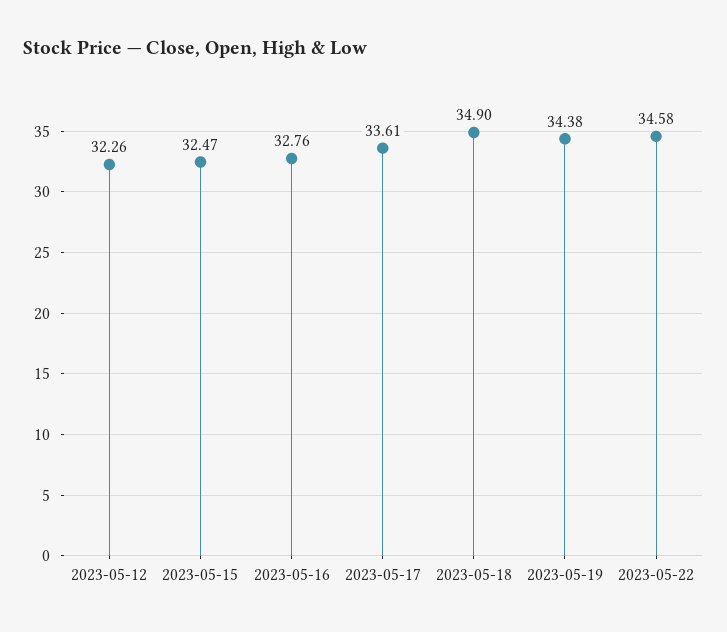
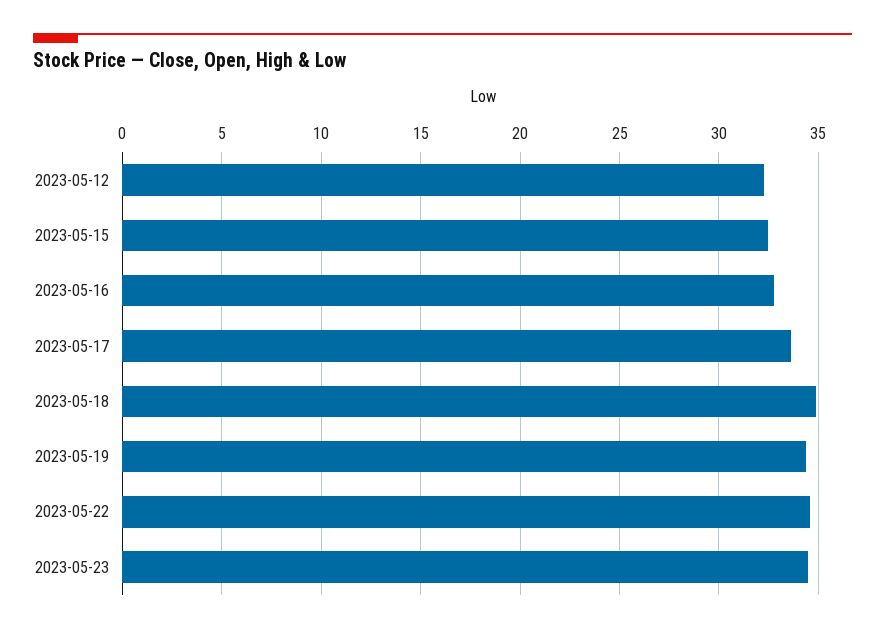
2023-05-23: none -> 34.5

